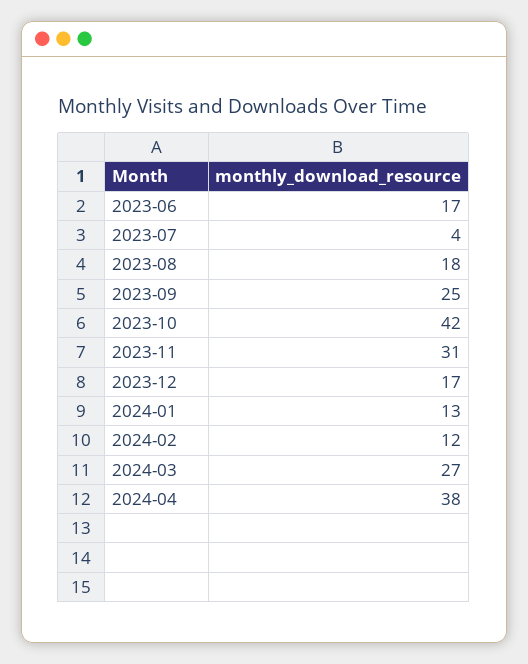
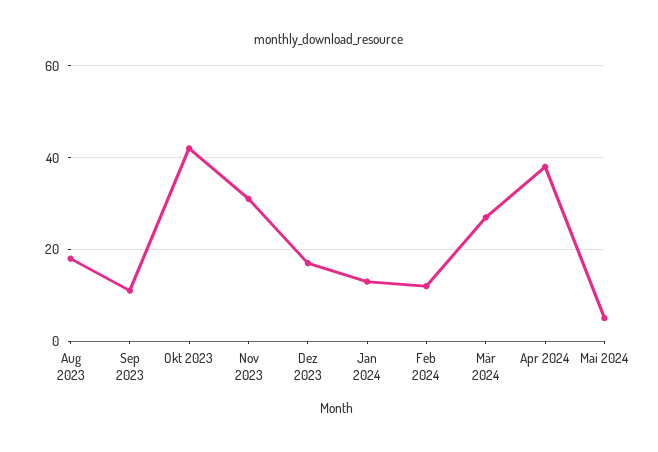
2023-06: 17 -> none
2023-07: 4 -> none
2023-09: 25 -> 10
Mai 2024: none -> 5

